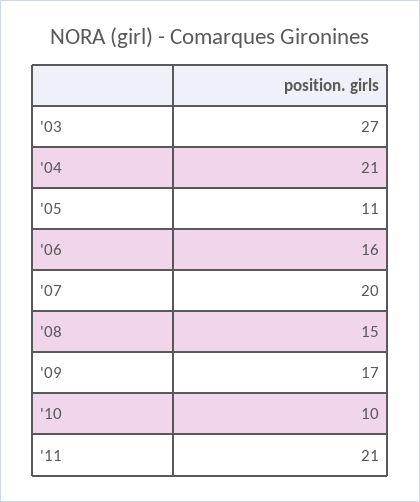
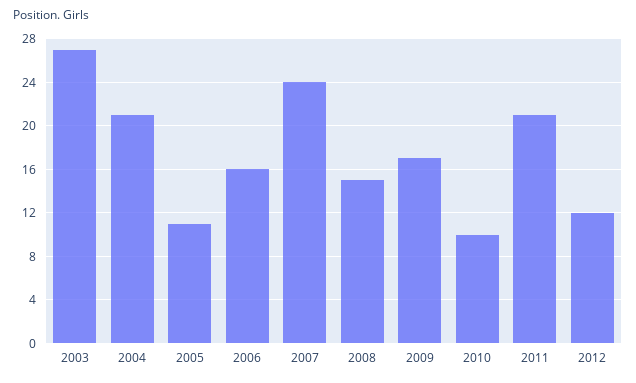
'07: 20 -> 24
2012: none -> 12

